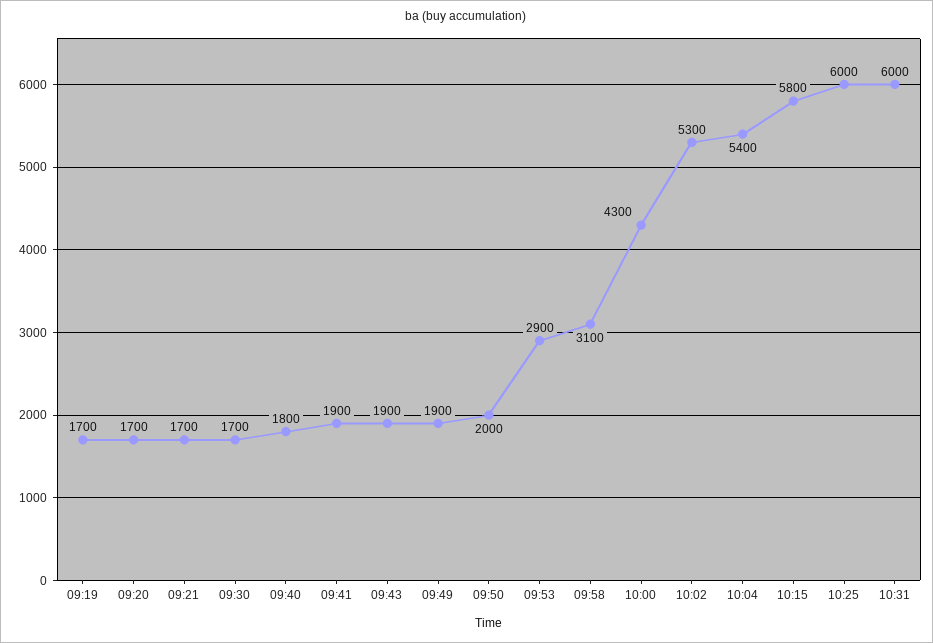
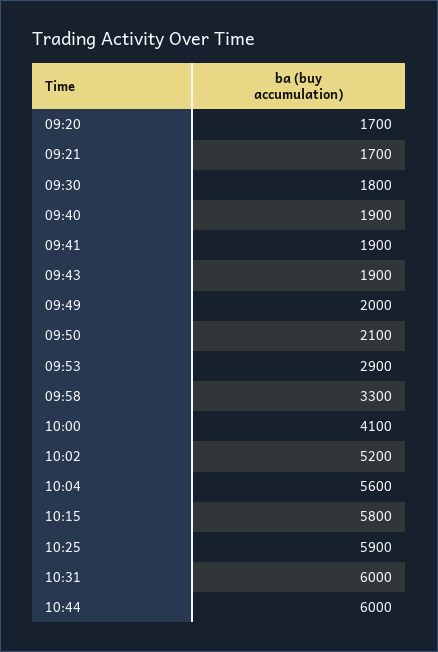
09:19: 1700 -> none
09:30: 1700 -> 1800
09:40: 1800 -> 1900
09:49: 1900 -> 2000
09:50: 2000 -> 2100
09:58: 3100 -> 3300
10:00: 4300 -> 4100
10:02: 5300 -> 5200
10:04: 5400 -> 5600
10:25: 6000 -> 5900
10:44: none -> 6000

